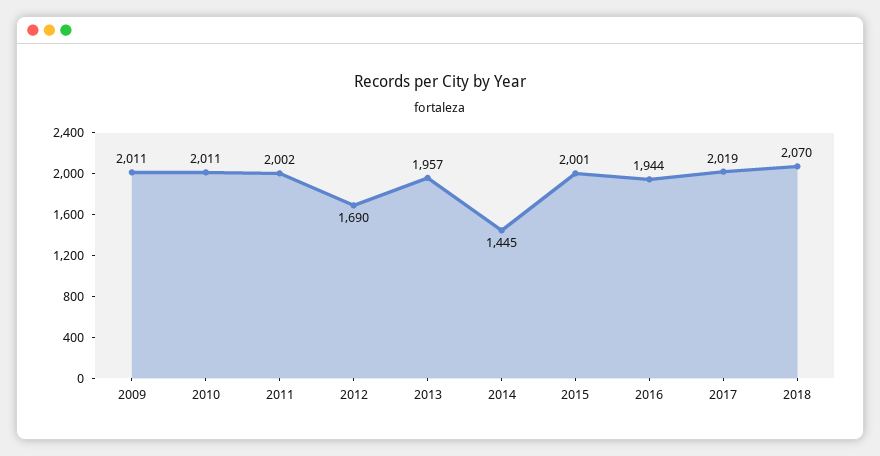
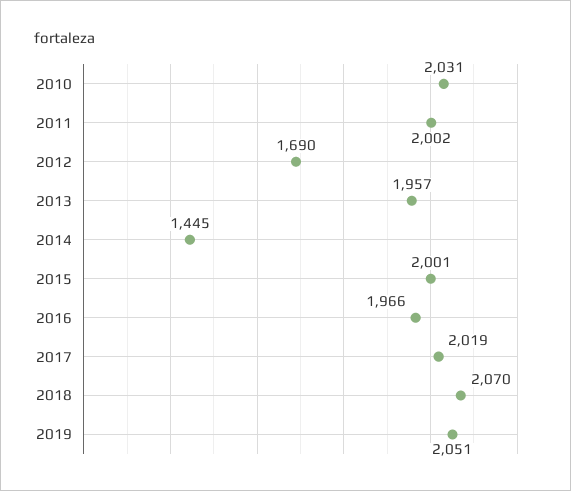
2009: 2011 -> none
2010: 2011 -> 2031
2016: 1944 -> 1966
2019: none -> 2051

